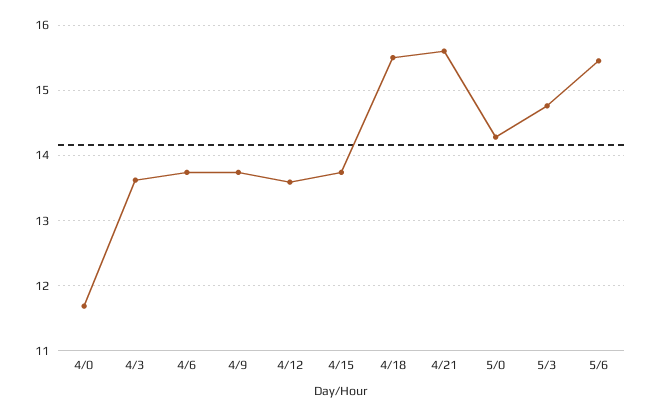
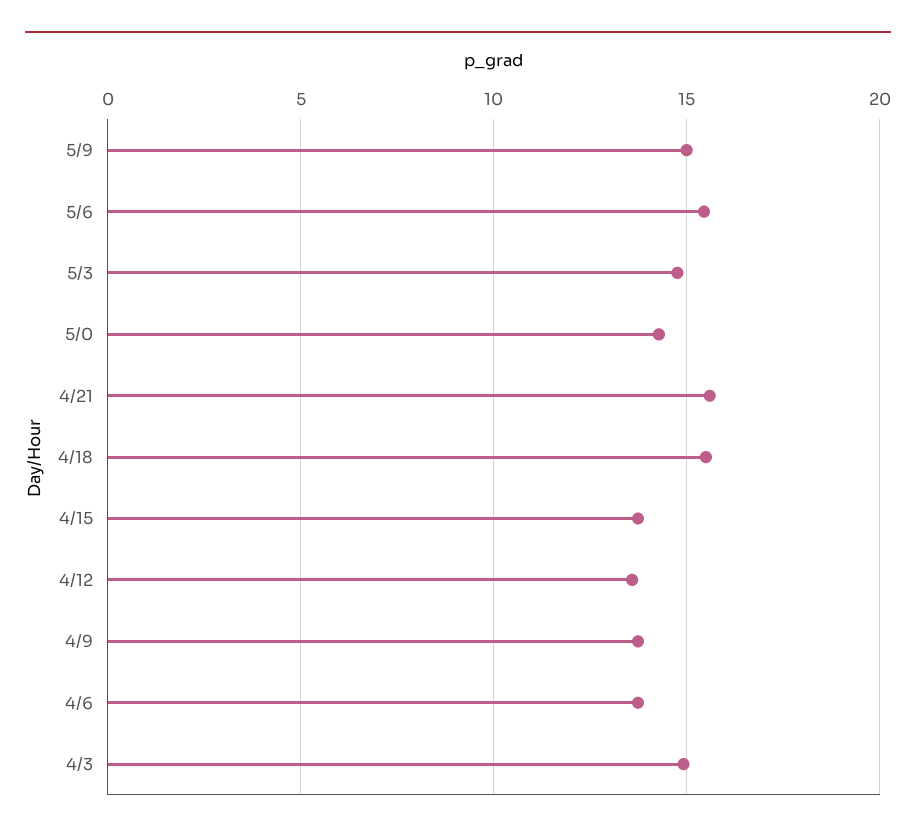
4/0: 11.7 -> none
4/3: 13.6 -> 15
5/9: none -> 15

